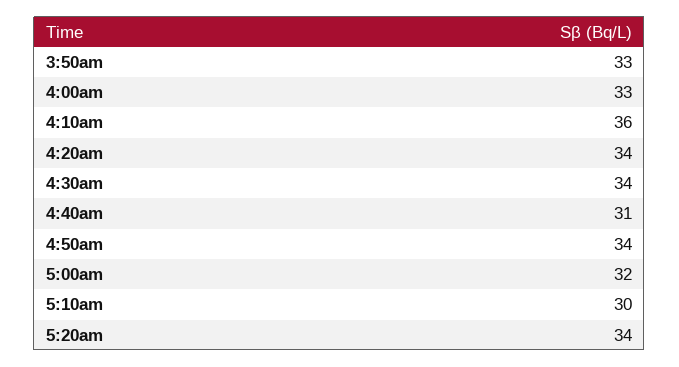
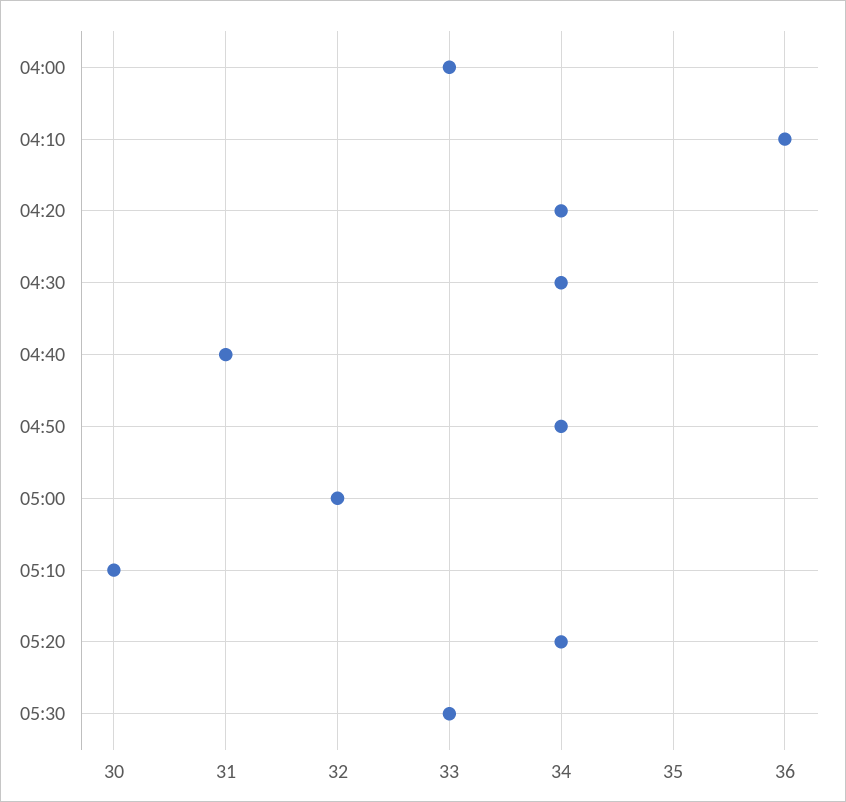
3:50am: 33 -> none
05:30: none -> 33

